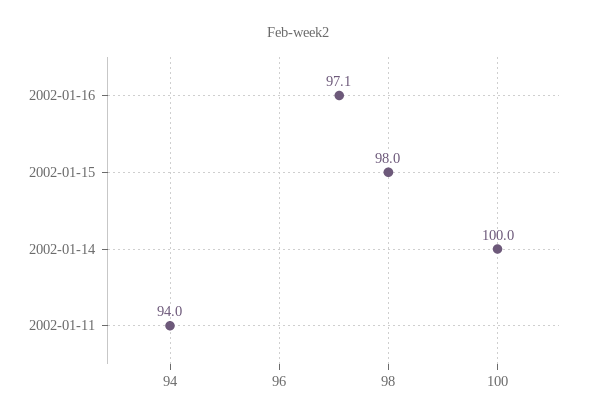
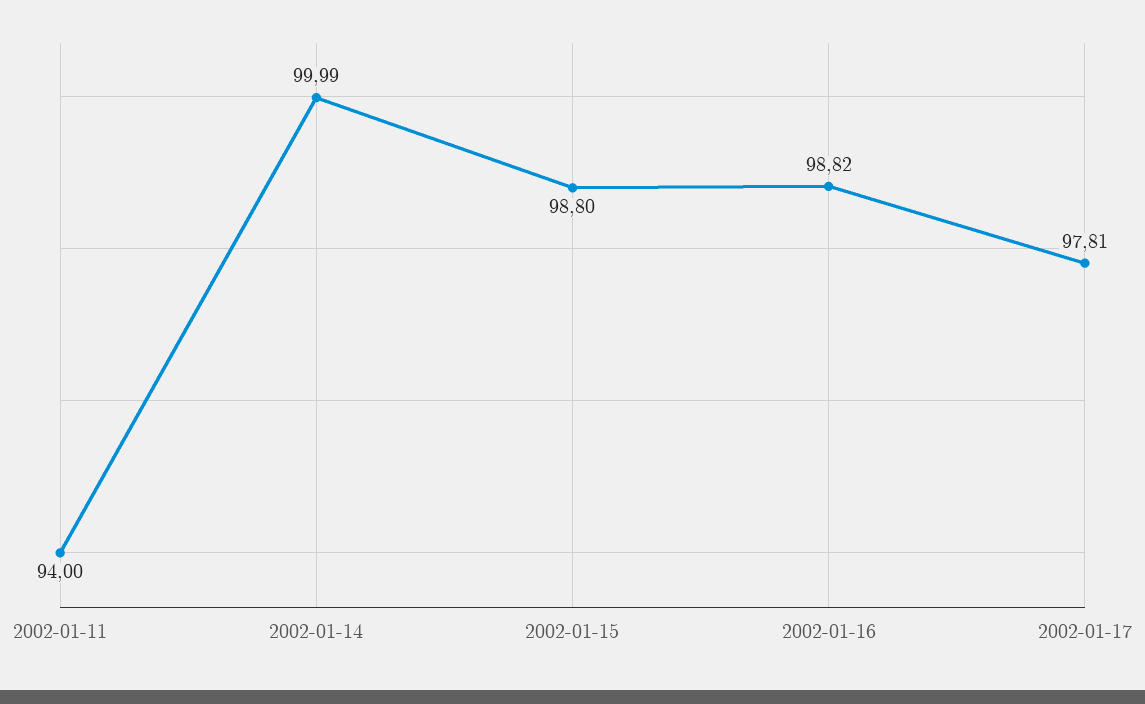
2002-01-16: 97.1 -> 98.82
2002-01-15: 98 -> 98.8
2002-01-17: none -> 97.81

